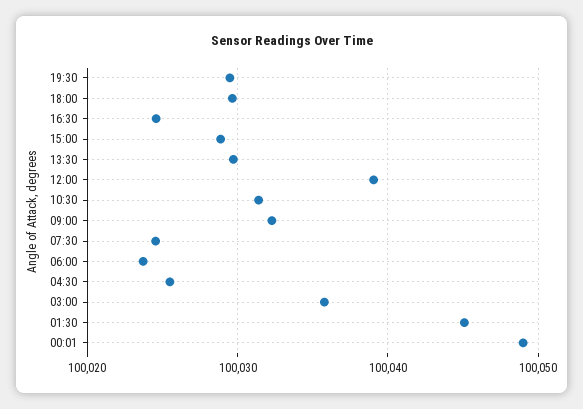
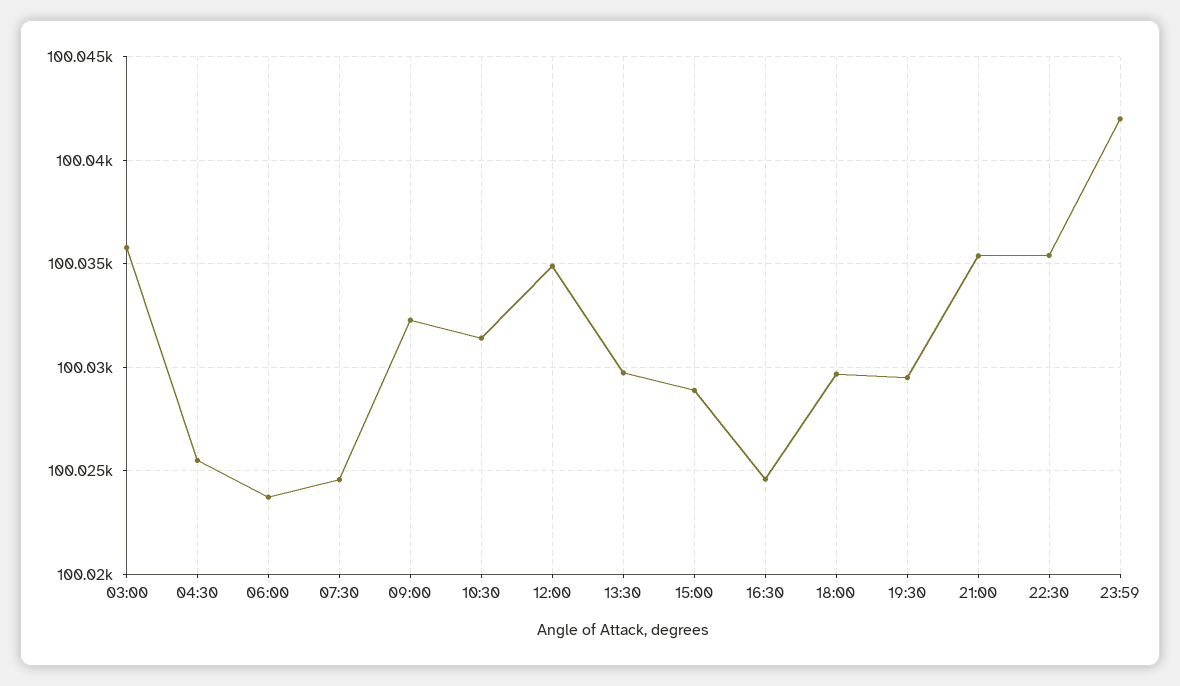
12:00: 100039 -> 100035
01:30: 100045 -> none
00:01: 100049 -> none
21:00: none -> 100035.5
22:30: none -> 100035.5
23:59: none -> 100042

